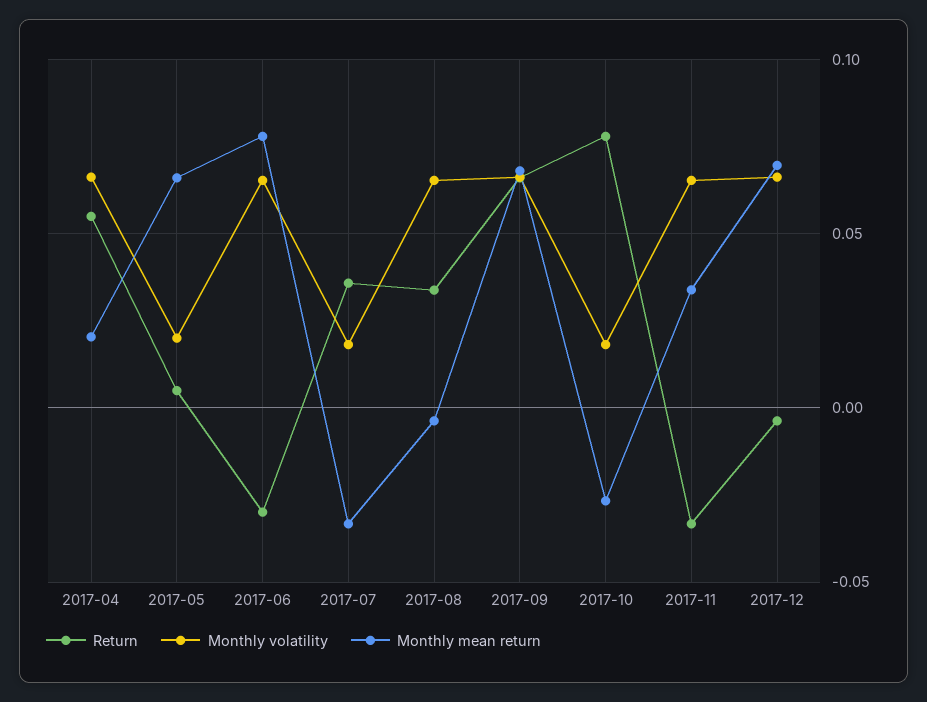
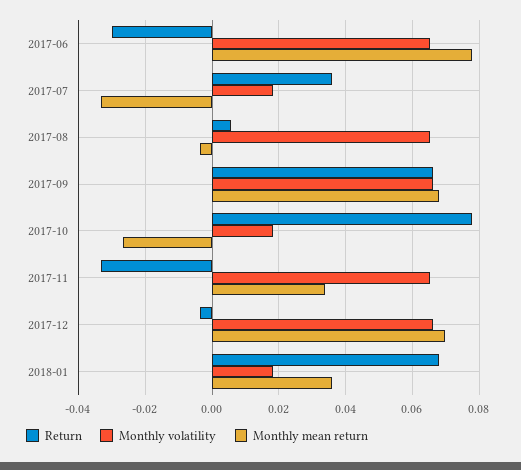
Return, 2017-04: 0.055 -> none
Monthly volatility, 2017-04: 0.065 -> none
Monthly mean return, 2017-04: 0.02 -> none
Return, 2017-05: 0.005 -> none
Monthly volatility, 2017-05: 0.02 -> none
Monthly mean return, 2017-05: 0.065 -> none
Return, 2017-08: 0.035 -> 0.006
Return, 2018-01: none -> 0.068
Monthly volatility, 2018-01: none -> 0.018
Monthly mean return, 2018-01: none -> 0.036

